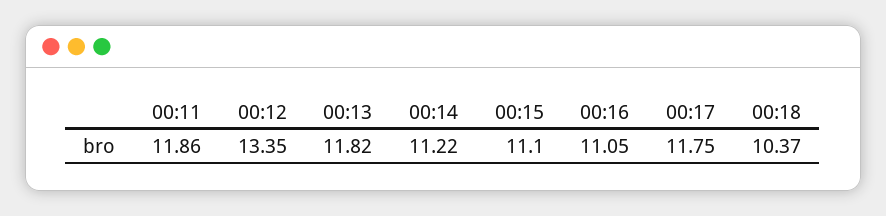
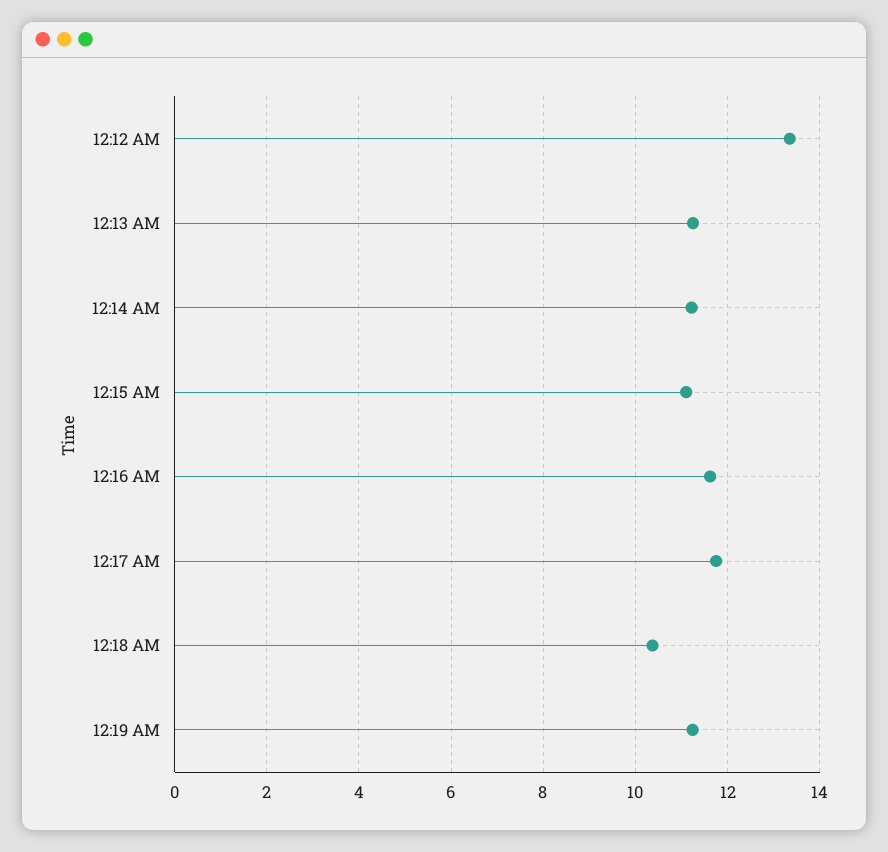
00:11: 11.86 -> none
00:13: 11.82 -> 11.2
00:16: 11.05 -> 11.6
12:19 AM: none -> 11.2

